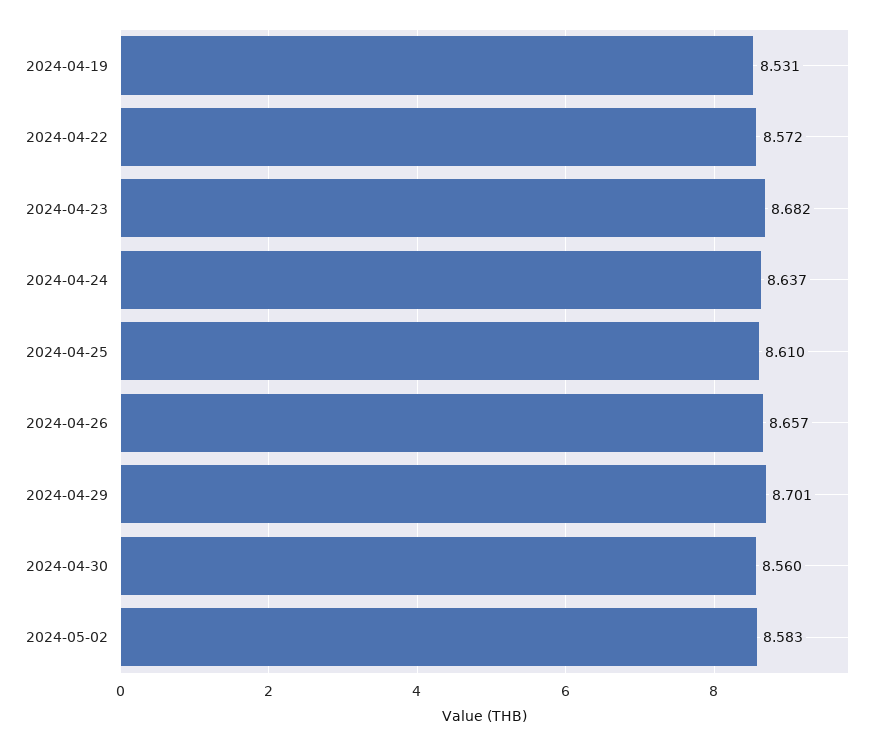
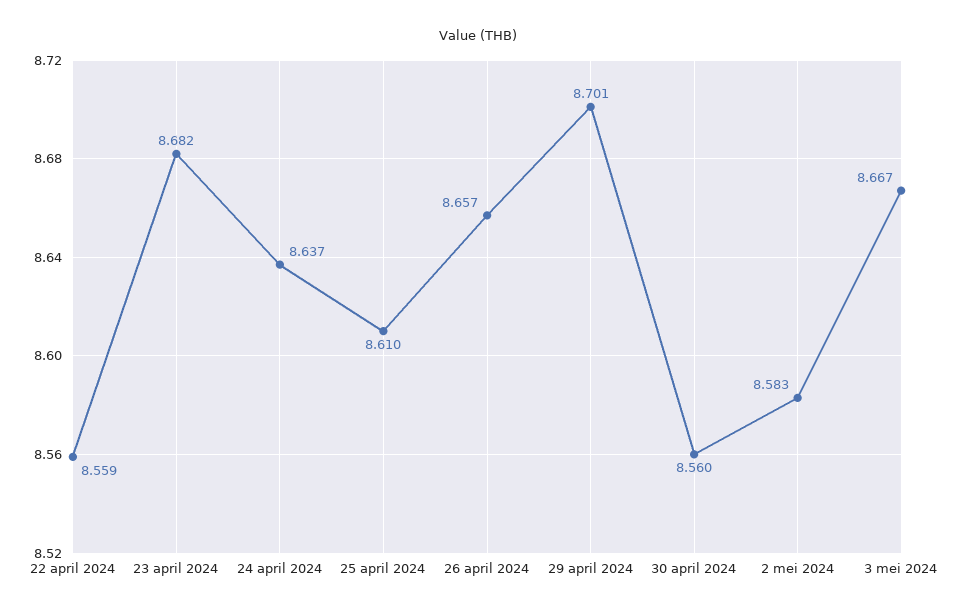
2024-04-19: 8.531 -> none
2024-04-22: 8.572 -> 8.559
3 mei 2024: none -> 8.667

